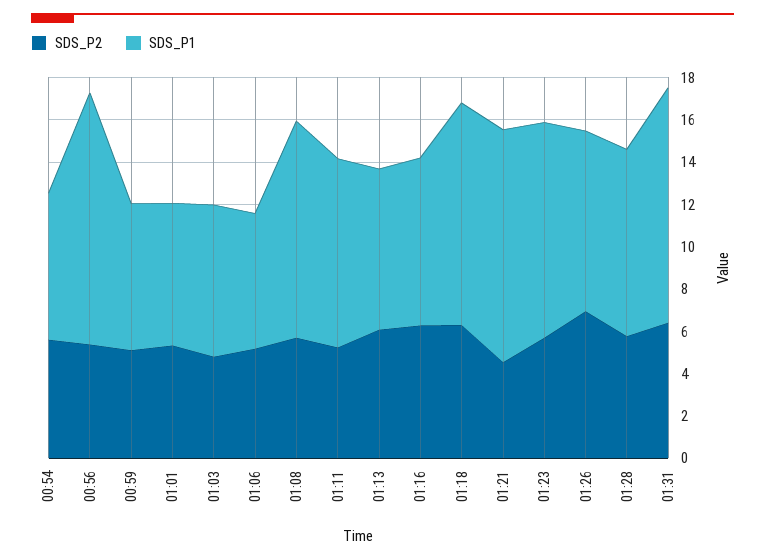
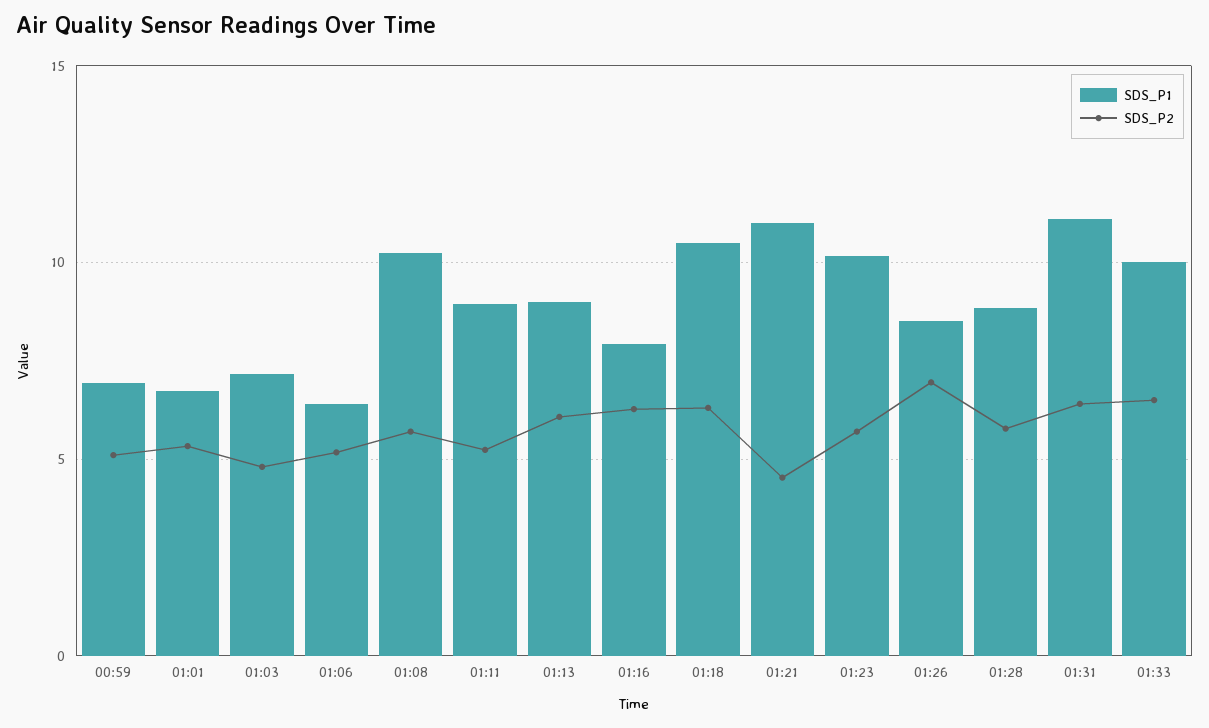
SDS_P2, 00:54: 5.5 -> none
SDS_P1, 00:54: 7 -> none
SDS_P2, 00:56: 5.5 -> none
SDS_P1, 00:56: 12 -> none
SDS_P1, 01:13: 7.5 -> 9
SDS_P1, 01:33: none -> 10
SDS_P2, 01:33: none -> 6.5

